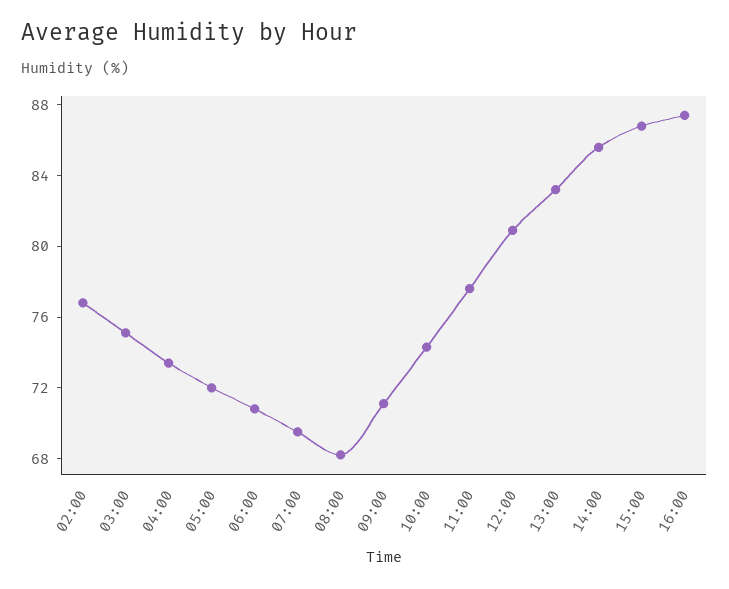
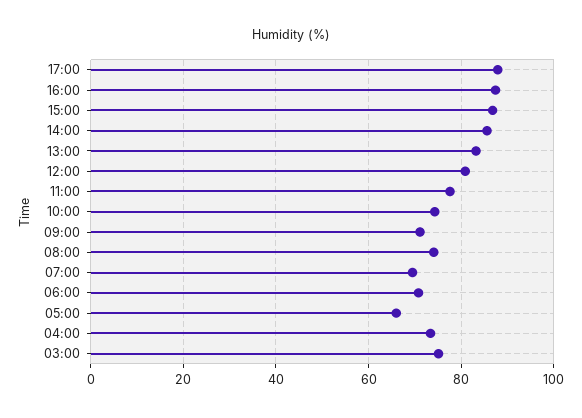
02:00: 77 -> none
05:00: 72 -> 66
08:00: 68 -> 74
17:00: none -> 88

